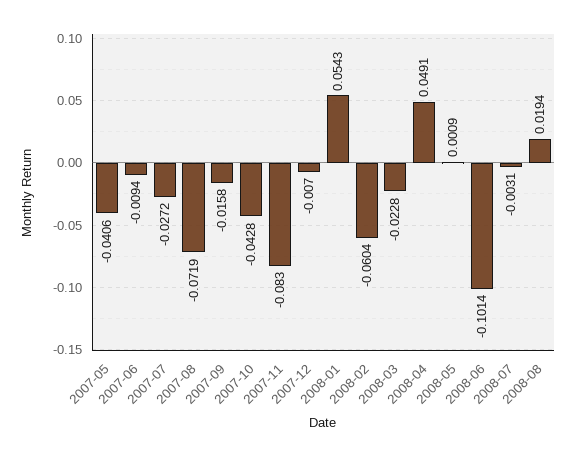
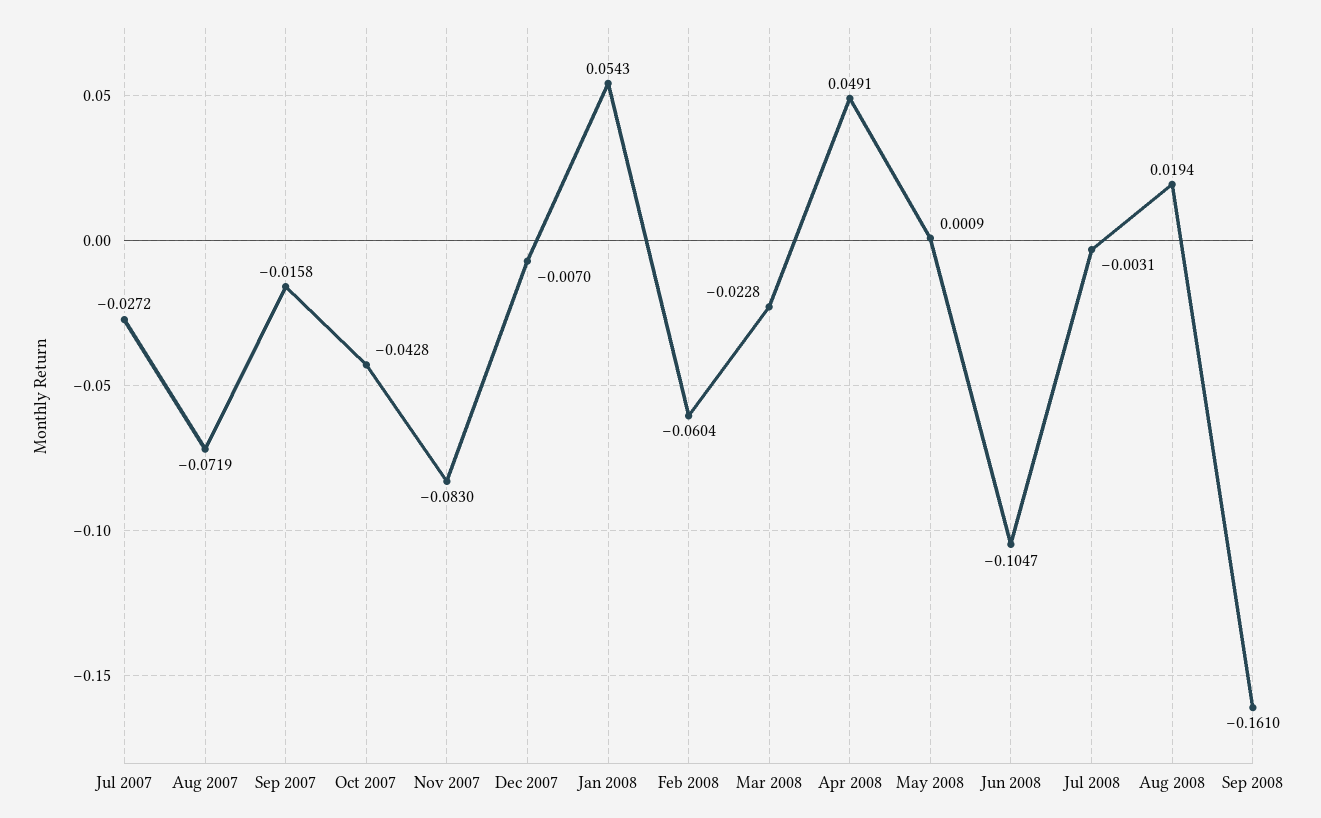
2007-05: -0.0406 -> none
2007-06: -0.0094 -> none
2008-06: -0.1014 -> -0.1047
Sep 2008: none -> -0.161

